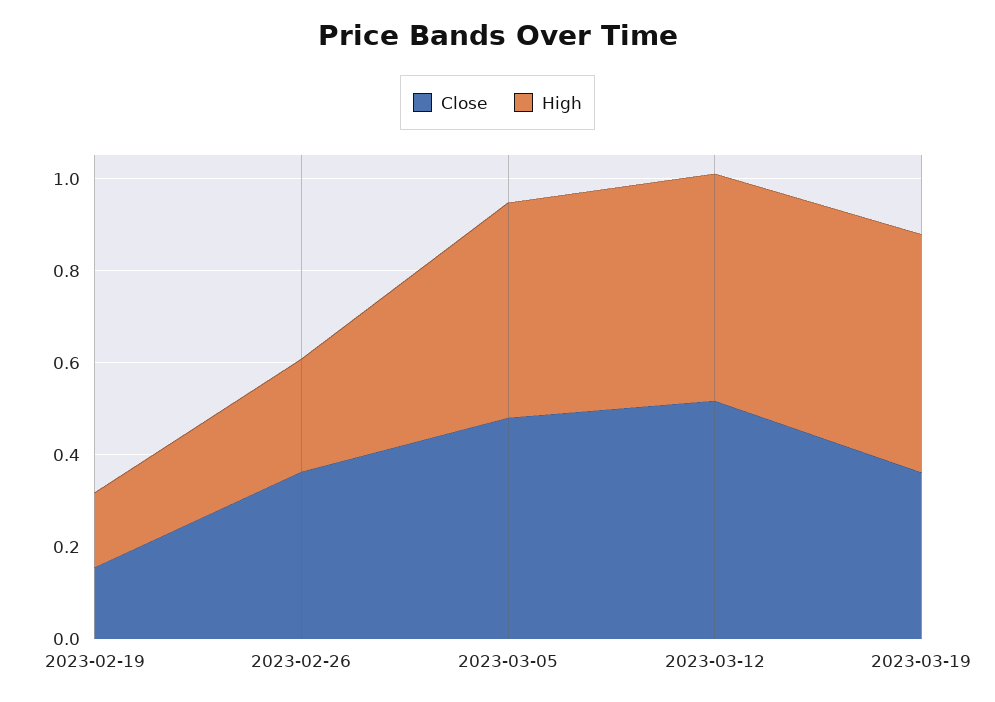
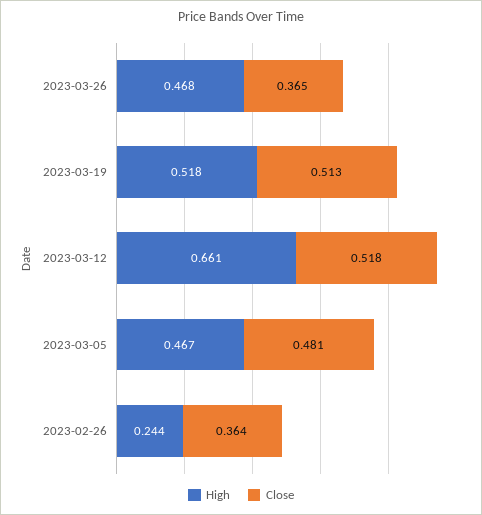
Close, 2023-02-19: 0.15 -> none
High, 2023-02-19: 0.15 -> none
High, 2023-03-12: 0.5 -> 0.661
Close, 2023-03-19: 0.35 -> 0.513
High, 2023-03-26: none -> 0.468
Close, 2023-03-26: none -> 0.365

